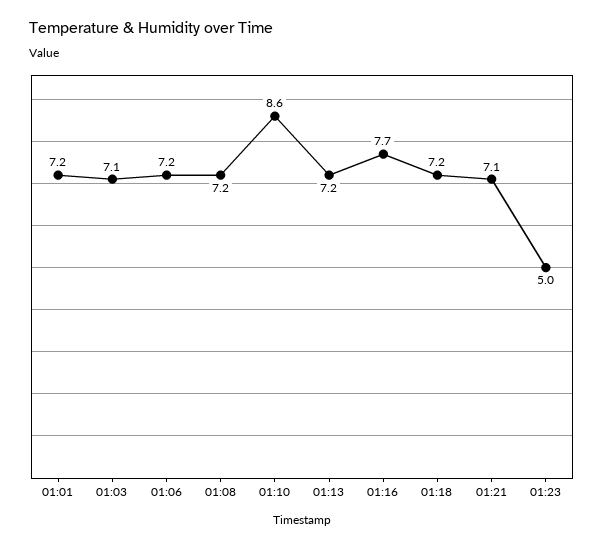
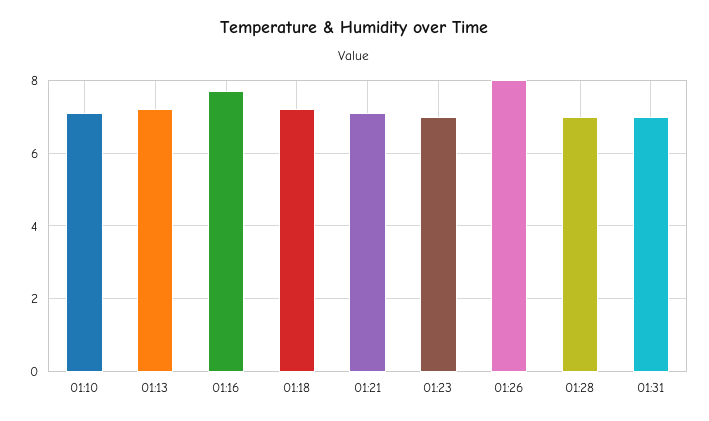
01:01: 7.2 -> none
01:03: 7.1 -> none
01:06: 7.2 -> none
01:08: 7.2 -> none
01:10: 8.6 -> 7
01:23: 5 -> 7
01:26: none -> 8
01:28: none -> 7
01:31: none -> 7

